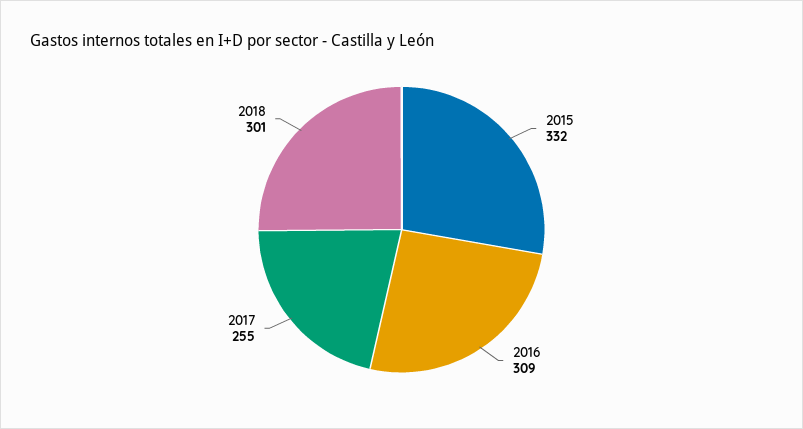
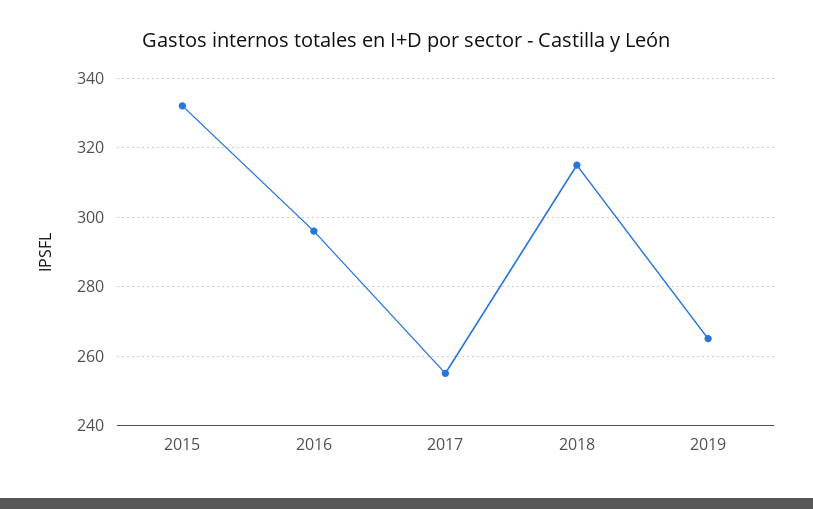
2016: 309 -> 295
2018: 301 -> 315
2019: none -> 265

